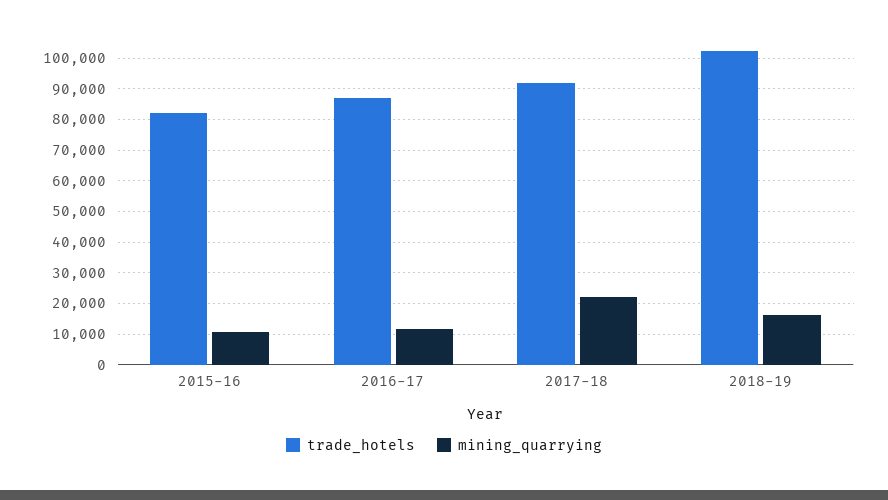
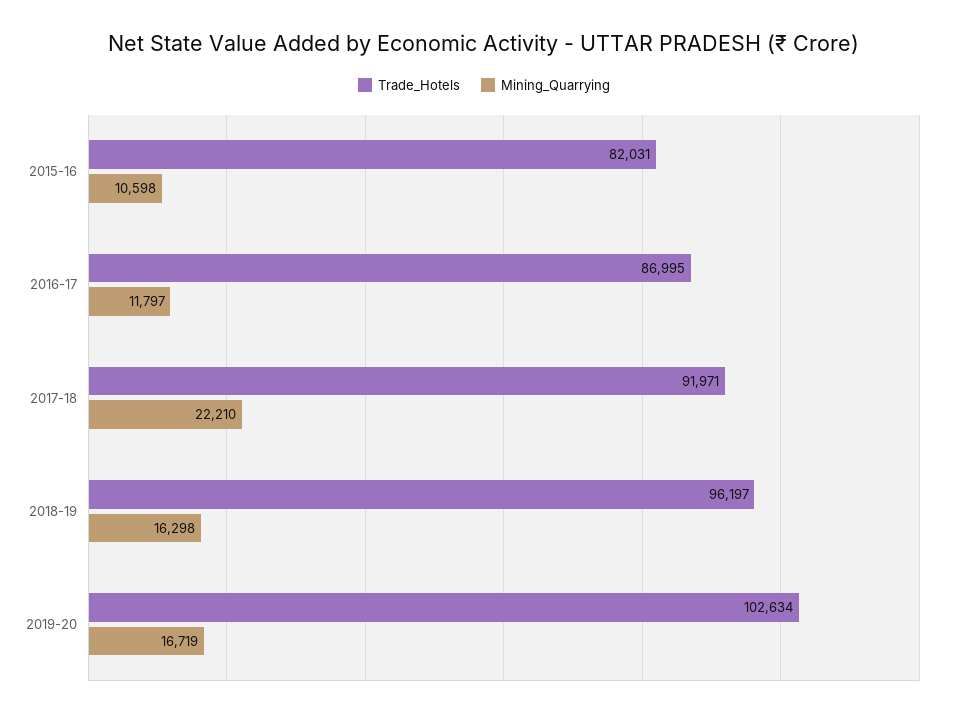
trade_hotels, 2018-19: 102000 -> 96197
trade_hotels, 2019-20: none -> 102634
mining_quarrying, 2019-20: none -> 16719

